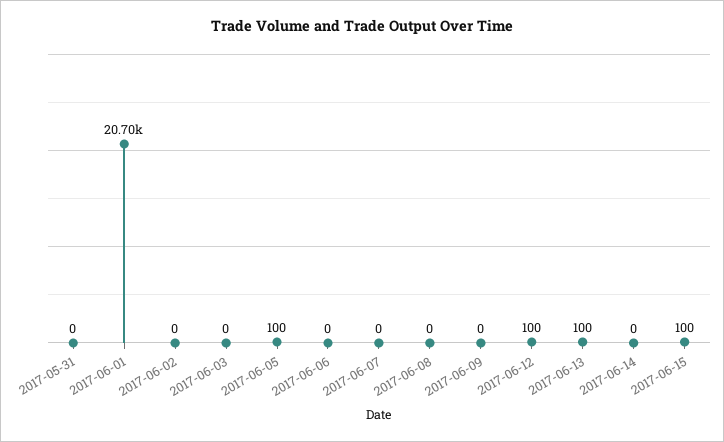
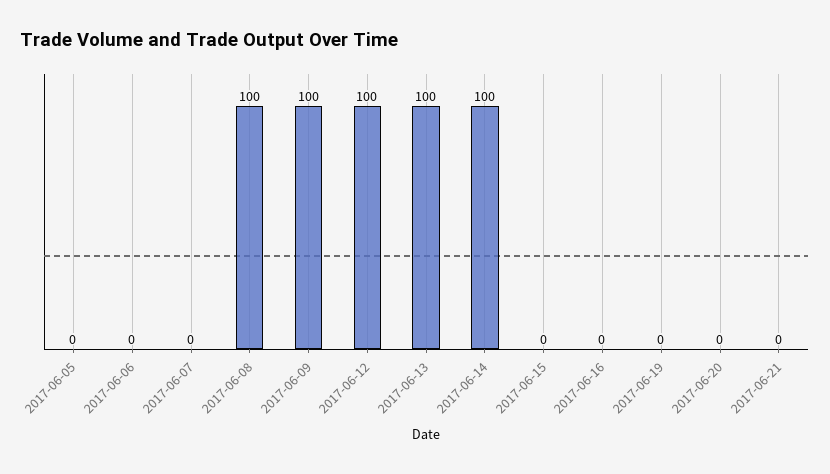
2017-05-31: 0 -> none
2017-06-01: 20700 -> none
2017-06-02: 0 -> none
2017-06-03: 0 -> none
2017-06-05: 100 -> 0
2017-06-08: 0 -> 100
2017-06-09: 0 -> 100
2017-06-14: 0 -> 100
2017-06-15: 100 -> 0
2017-06-16: none -> 0
2017-06-19: none -> 0
2017-06-20: none -> 0
2017-06-21: none -> 0

